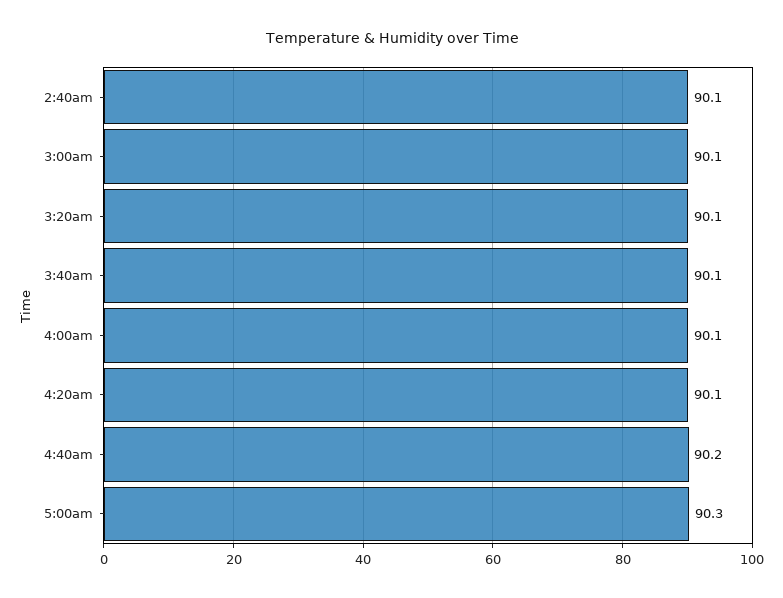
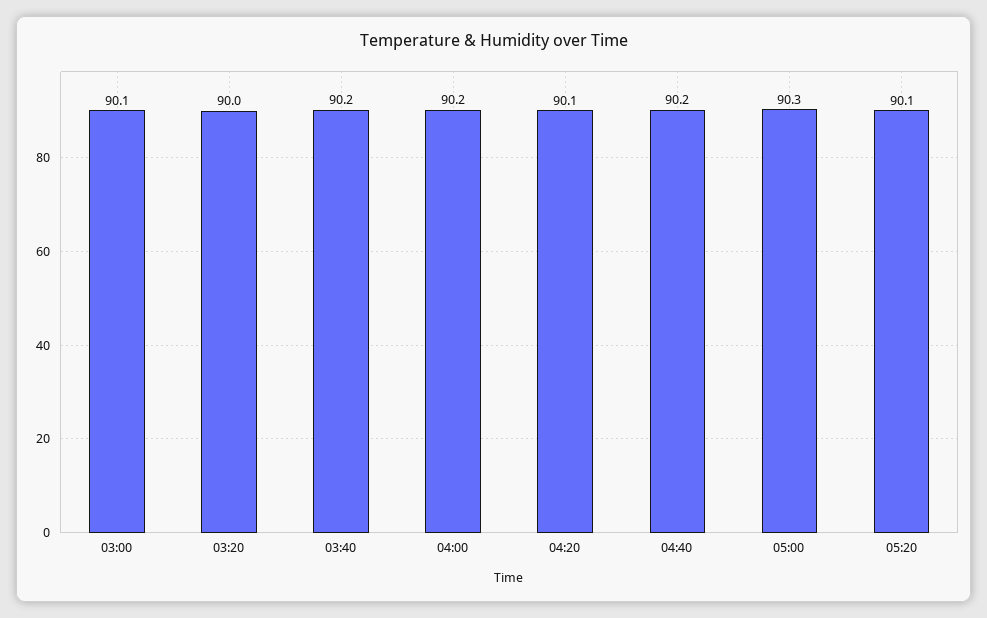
2:40am: 90.1 -> none
3:20am: 90.1 -> 90
3:40am: 90.1 -> 90.2
4:00am: 90.1 -> 90.2
05:20: none -> 90.1

